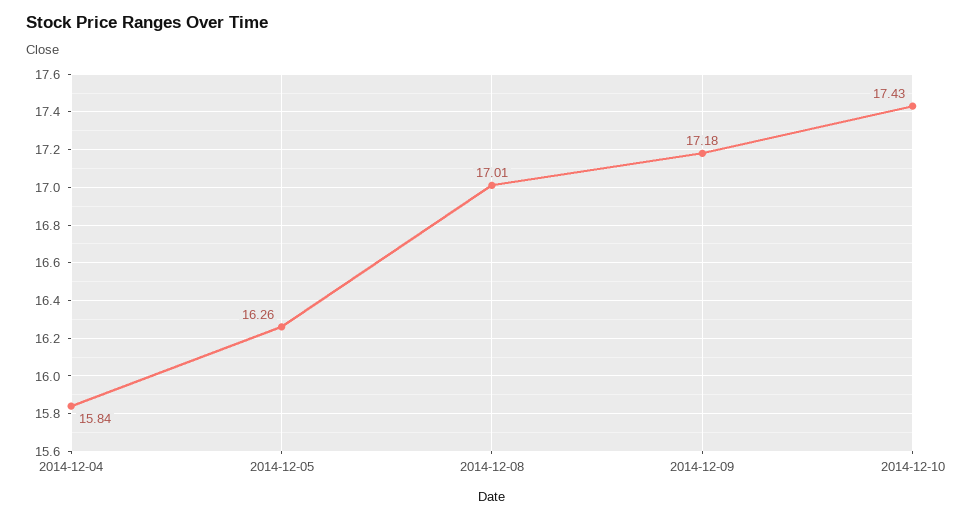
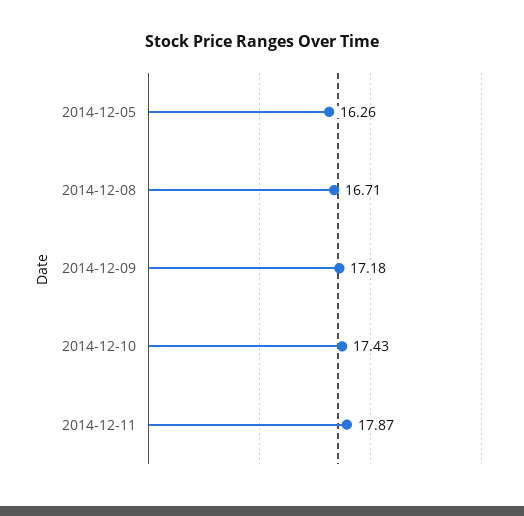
2014-12-04: 15.84 -> none
2014-12-08: 17.01 -> 16.71
2014-12-11: none -> 17.87

